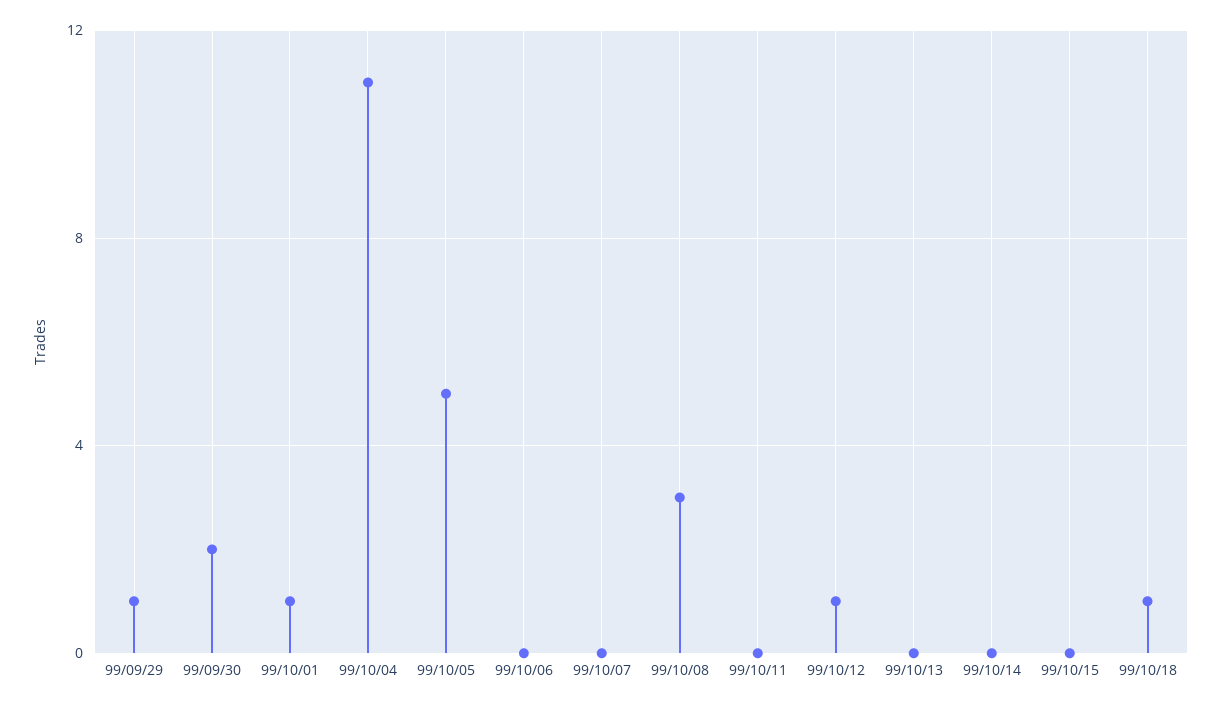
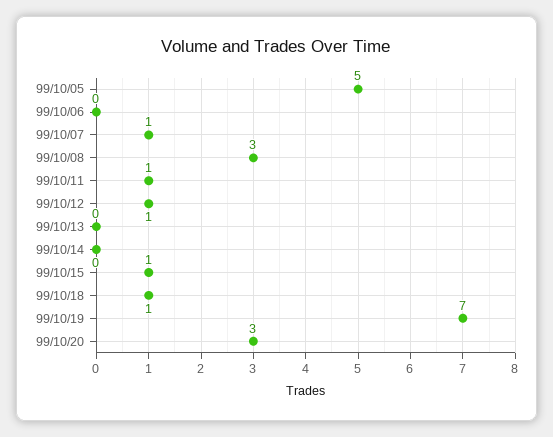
99/09/29: 1 -> none
99/09/30: 2 -> none
99/10/01: 1 -> none
99/10/04: 11 -> none
99/10/07: 0 -> 1
99/10/11: 0 -> 1
99/10/15: 0 -> 1
99/10/19: none -> 7
99/10/20: none -> 3

